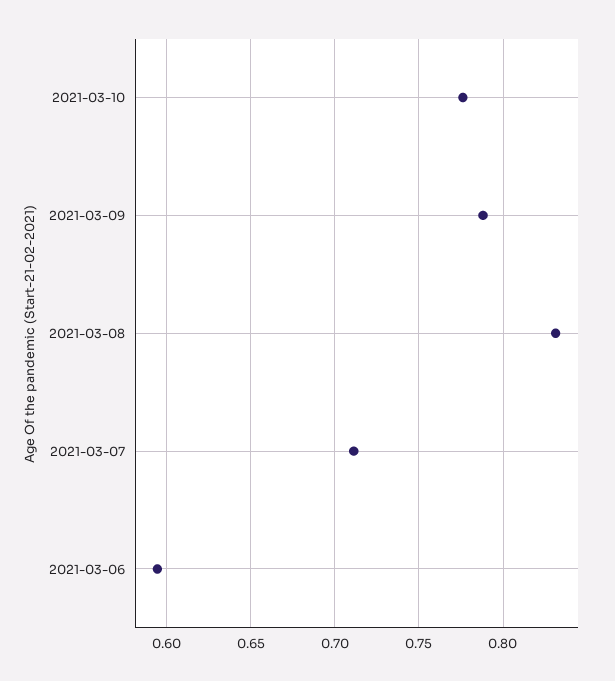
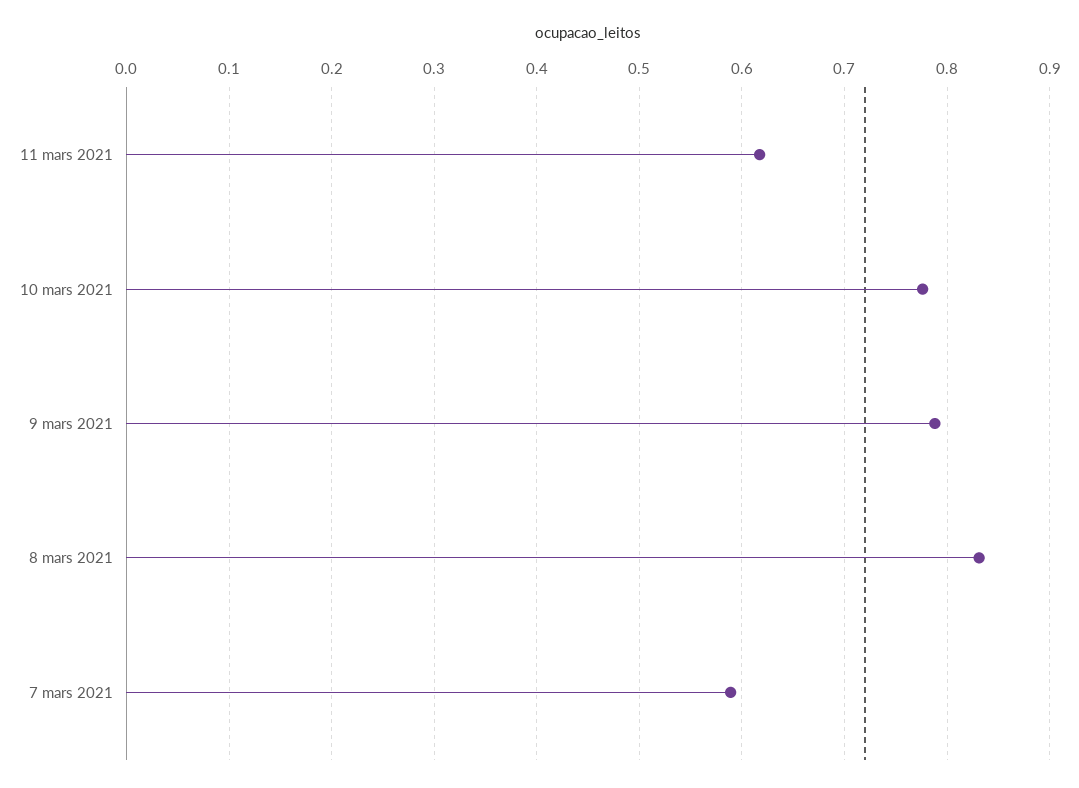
2021-03-07: 0.71 -> 0.59
2021-03-06: 0.595 -> none
11 mars 2021: none -> 0.62

